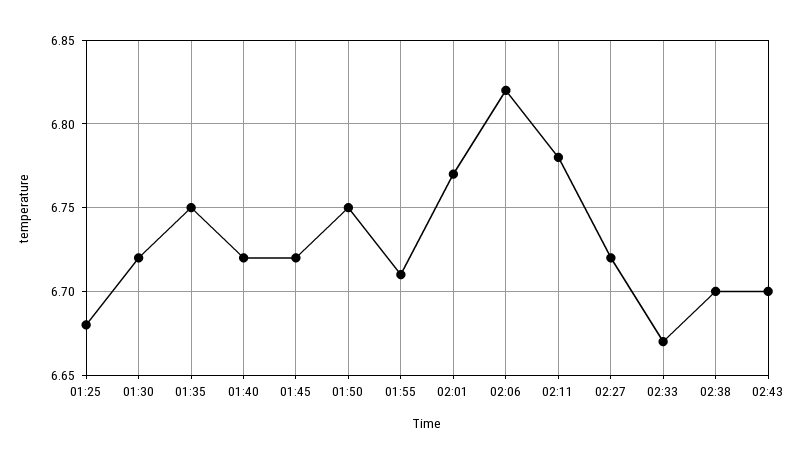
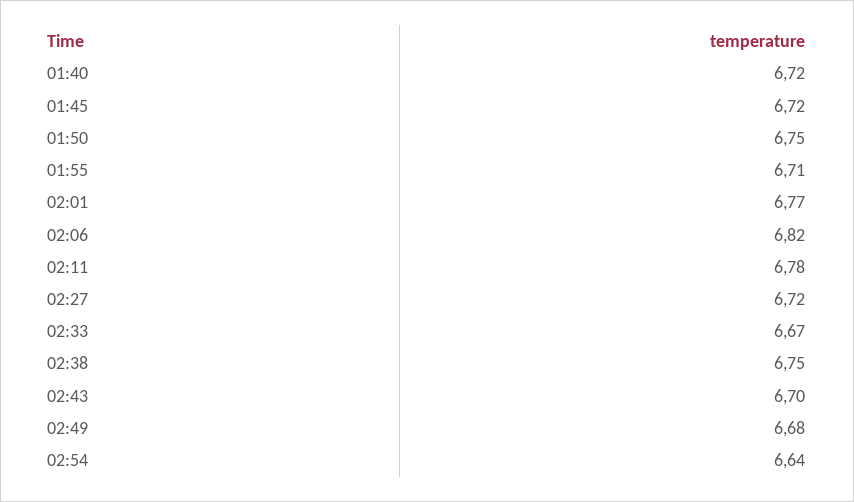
01:25: 6.68 -> none
01:30: 6.72 -> none
01:35: 6.75 -> none
02:38: 6.7 -> 6.75
02:49: none -> 6.68
02:54: none -> 6.64

